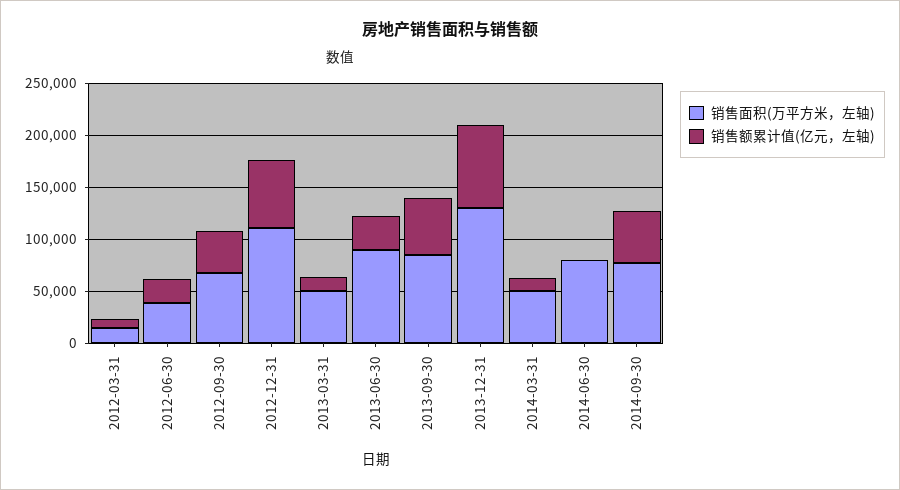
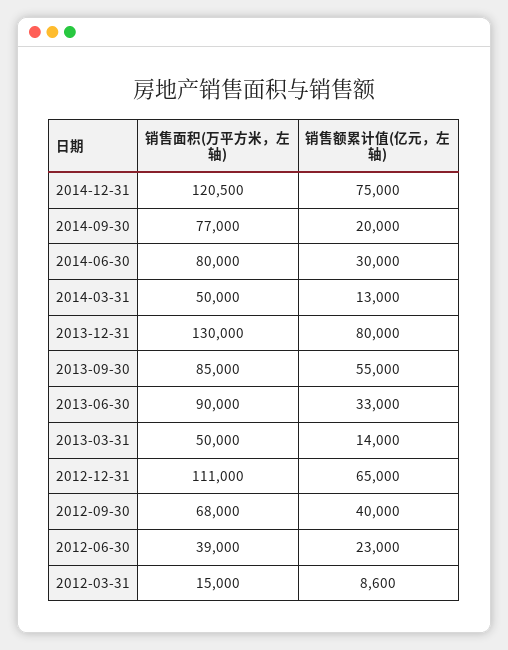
销售额累计值(亿元，左轴), 2014-06-30: 0 -> 30000
销售额累计值(亿元，左轴), 2014-09-30: 50000 -> 20000
销售面积(万平方米，左轴), 2014-12-31: none -> 120500
销售额累计值(亿元，左轴), 2014-12-31: none -> 75000

